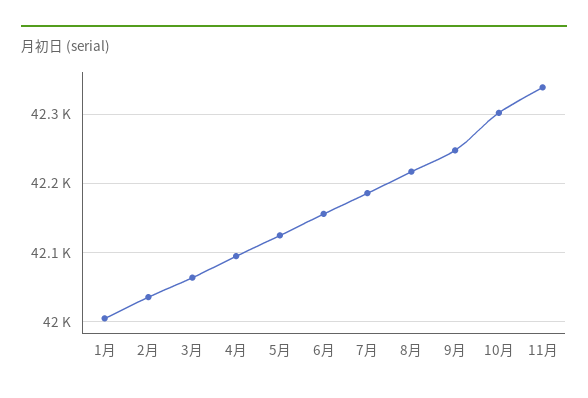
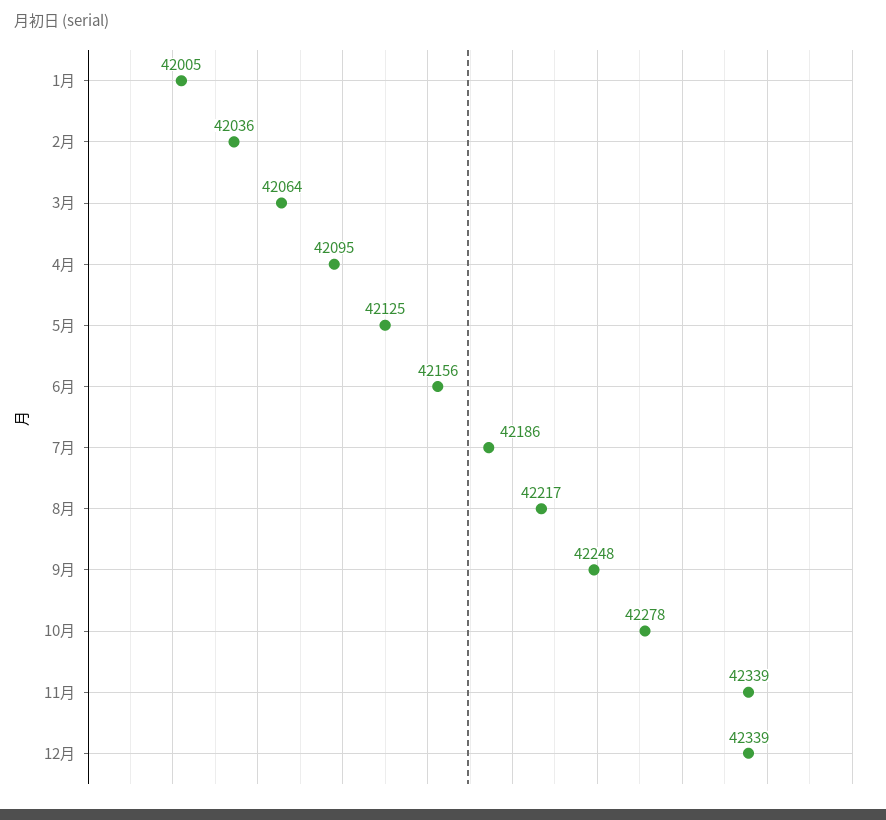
10月: 42300 -> 42278
12月: none -> 42339

